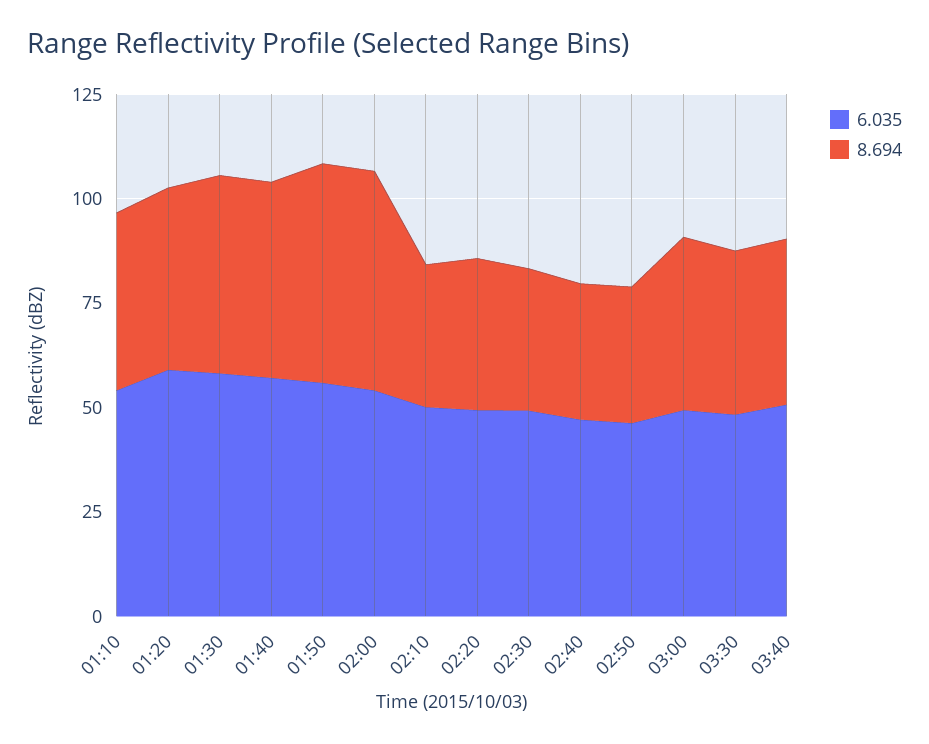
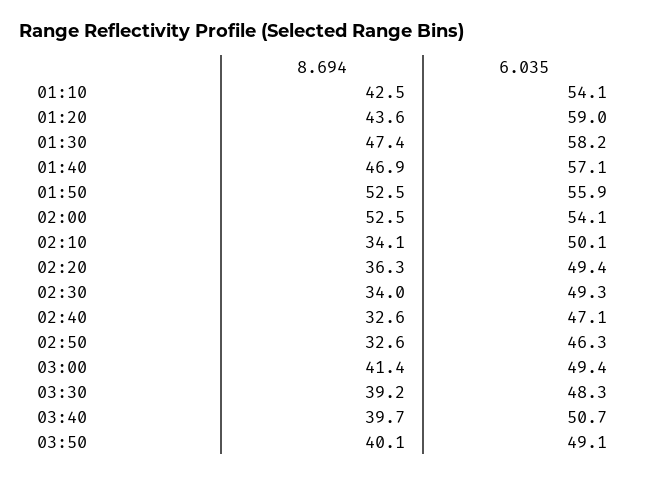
8.694, 03:50: none -> 40.1
6.035, 03:50: none -> 49.1

